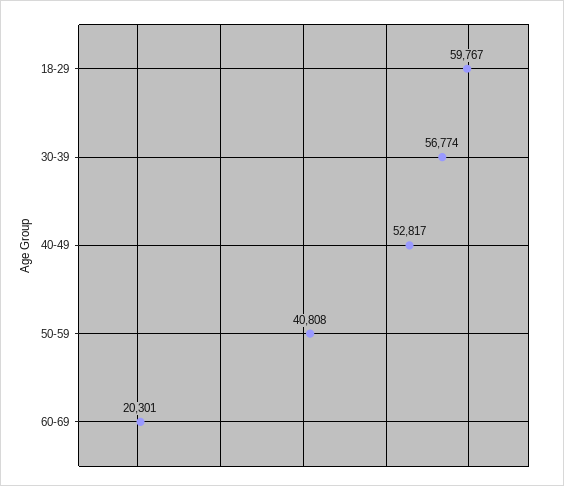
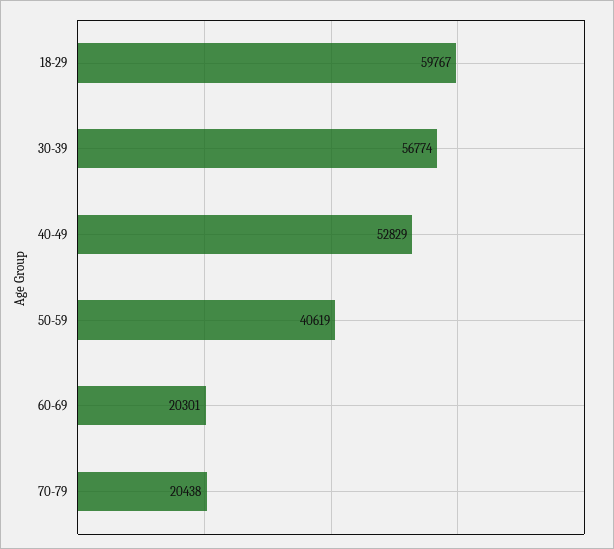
40-49: 52817 -> 52829
50-59: 40808 -> 40619
70-79: none -> 20438

